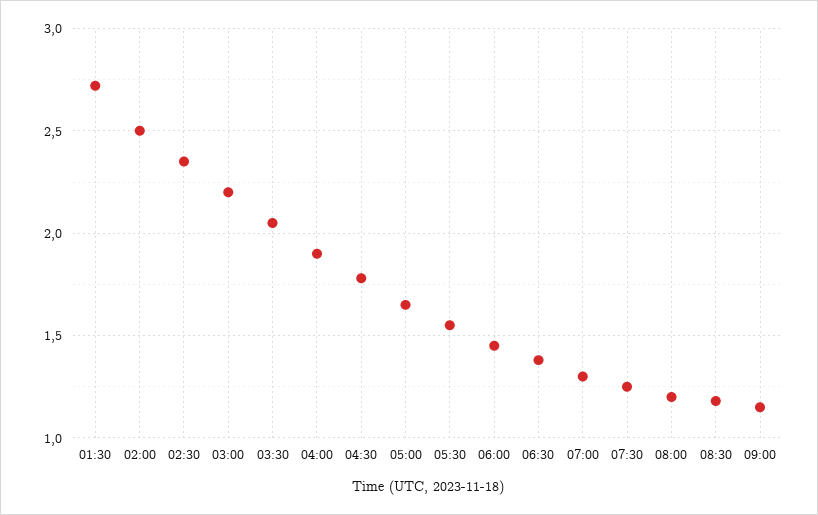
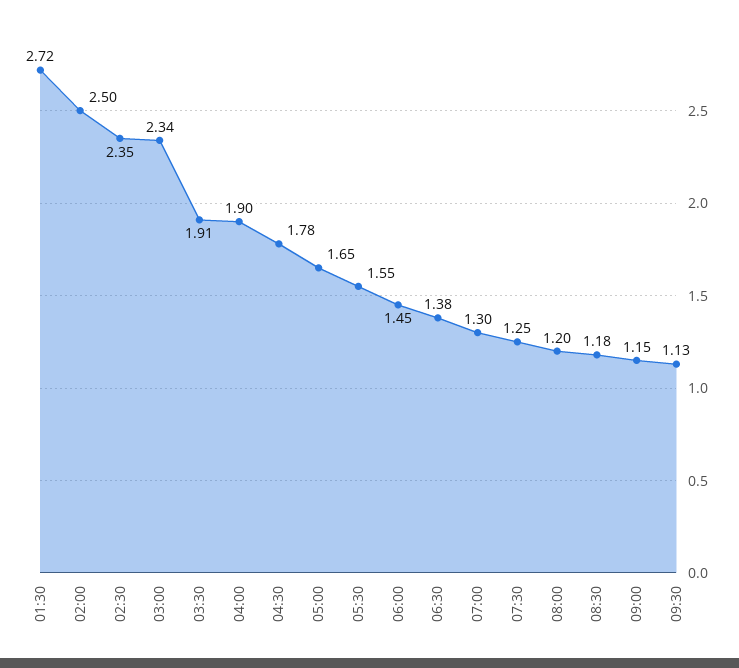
03:00: 2.2 -> 2.34
03:30: 2.05 -> 1.91
09:30: none -> 1.13

